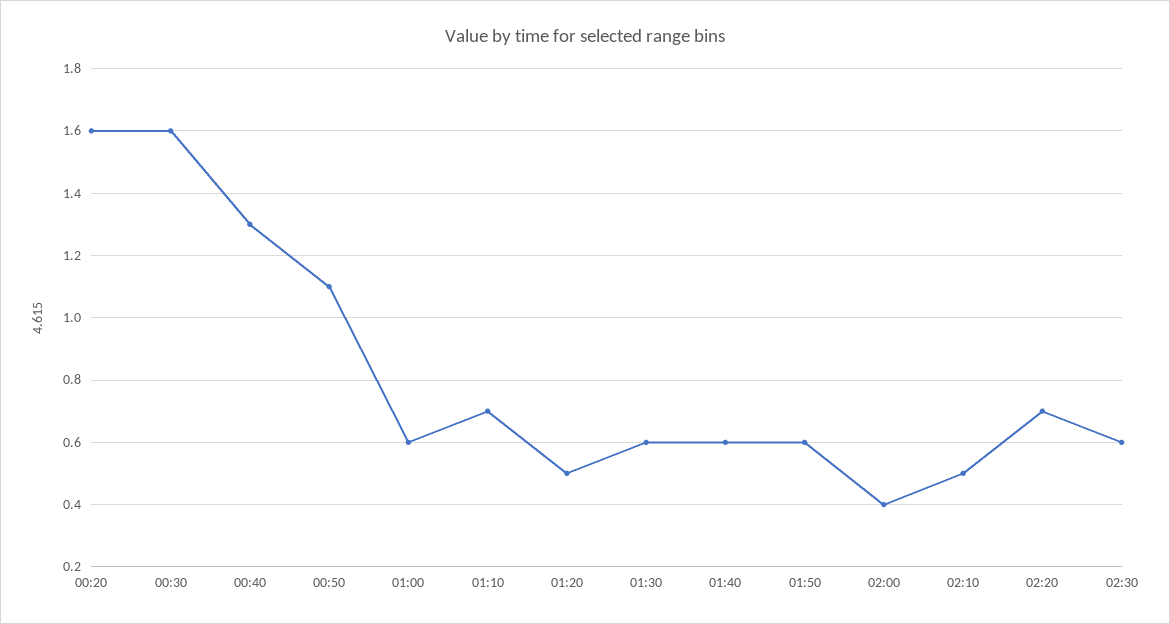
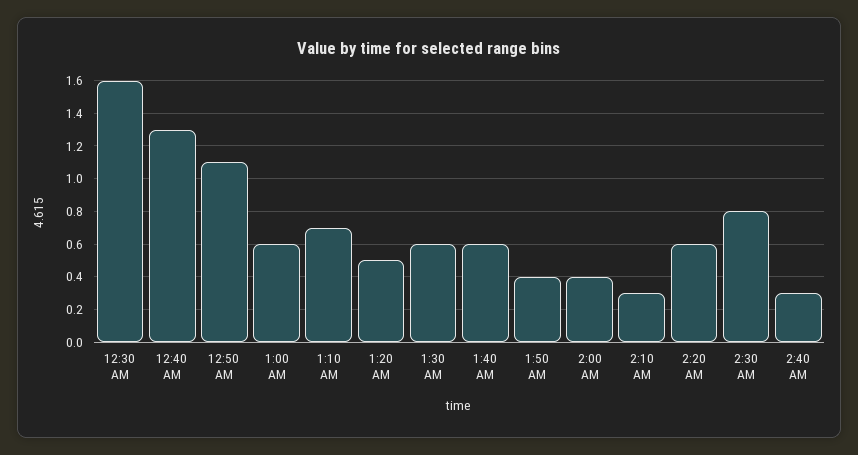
00:20: 1.6 -> none
01:50: 0.6 -> 0.4
02:10: 0.5 -> 0.3
02:20: 0.7 -> 0.6
02:30: 0.6 -> 0.8
2:40 AM: none -> 0.3

